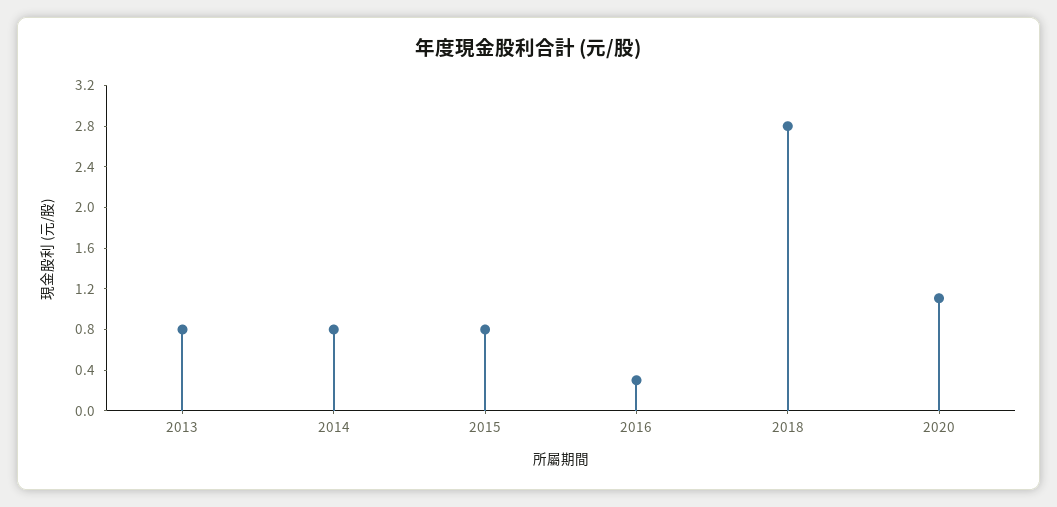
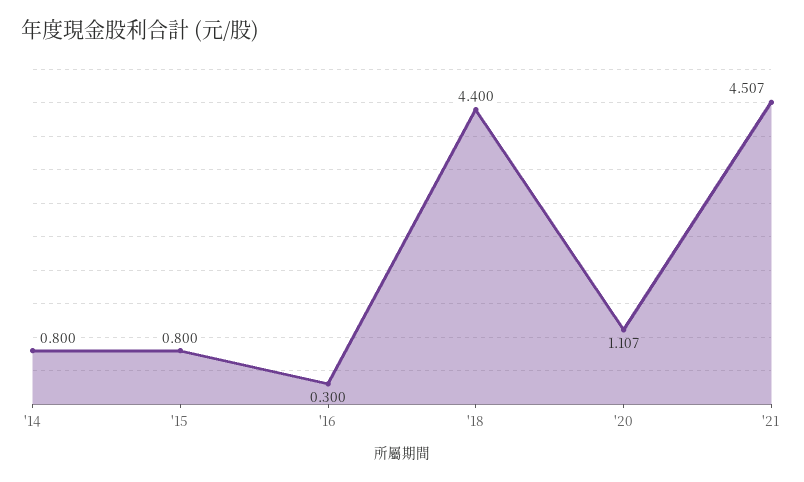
2013: 0.8 -> none
2018: 2.8 -> 4.4
'21: none -> 4.507

